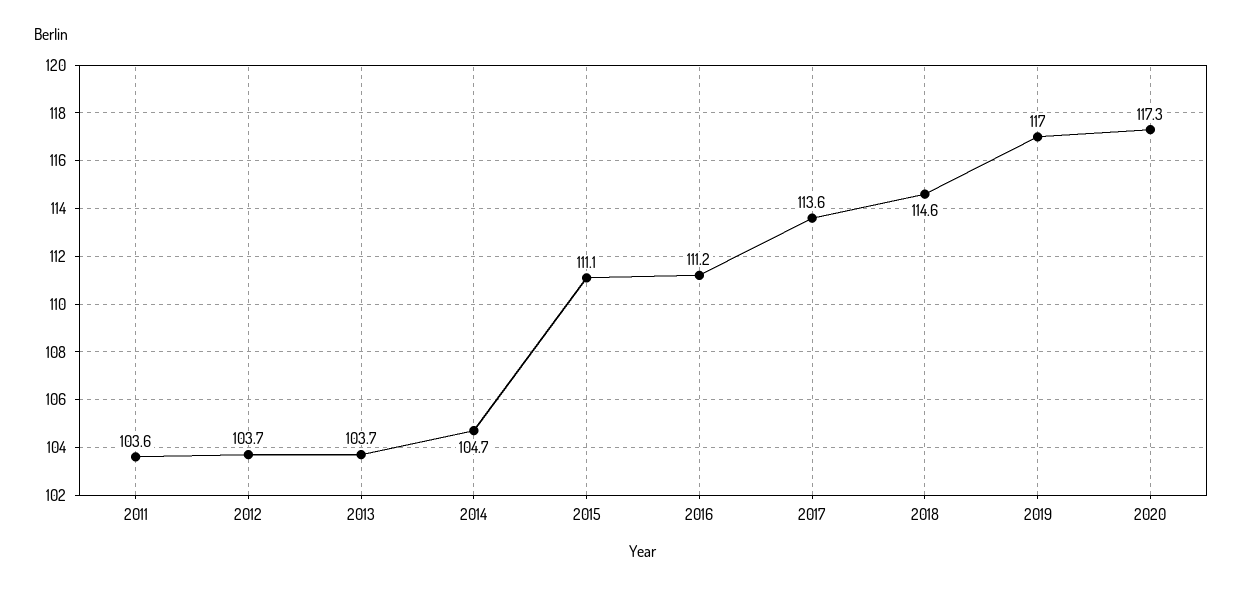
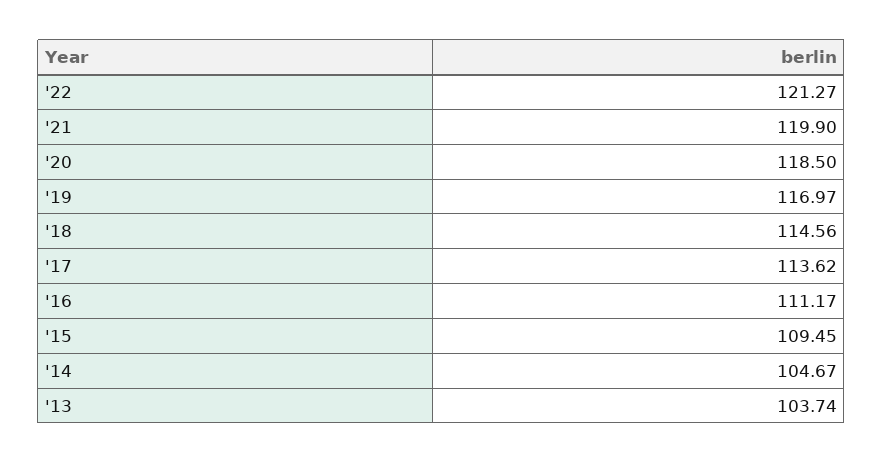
2011: 103.6 -> none
2012: 103.7 -> none
2015: 111.1 -> 109.45
2020: 117.3 -> 118.5
'22: none -> 121.27
'21: none -> 119.9

